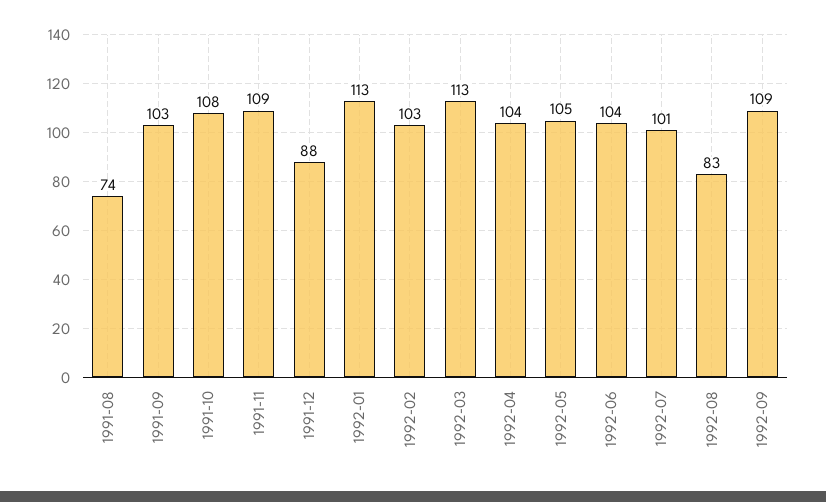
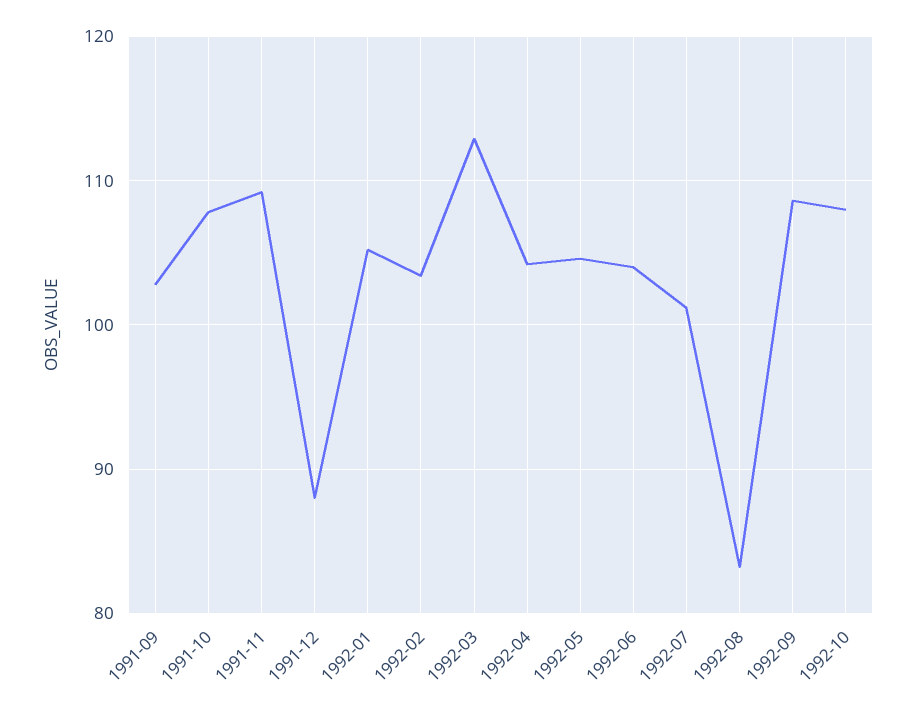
1991-08: 74 -> none
1992-01: 113 -> 105
1992-10: none -> 108

